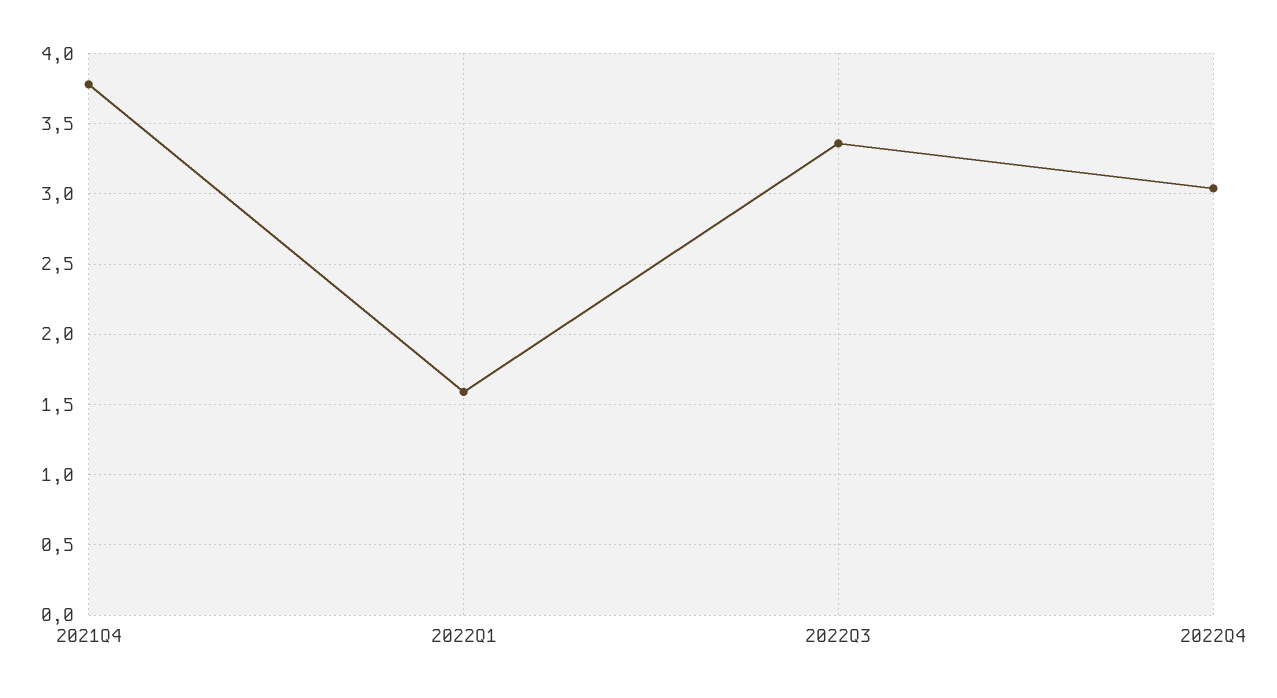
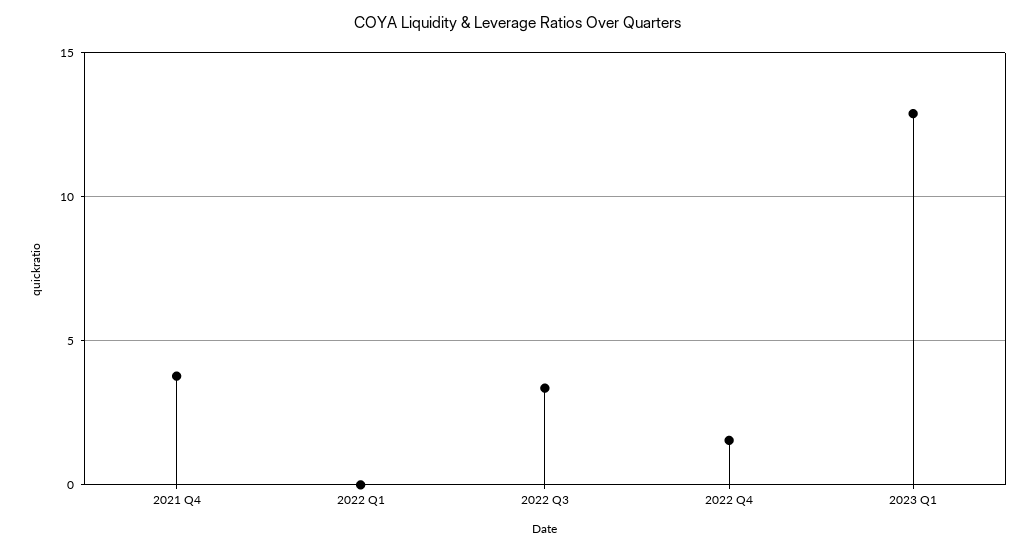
2022Q1: 1.6 -> 0
2022Q4: 3.05 -> 1.5
2023 Q1: none -> 13

